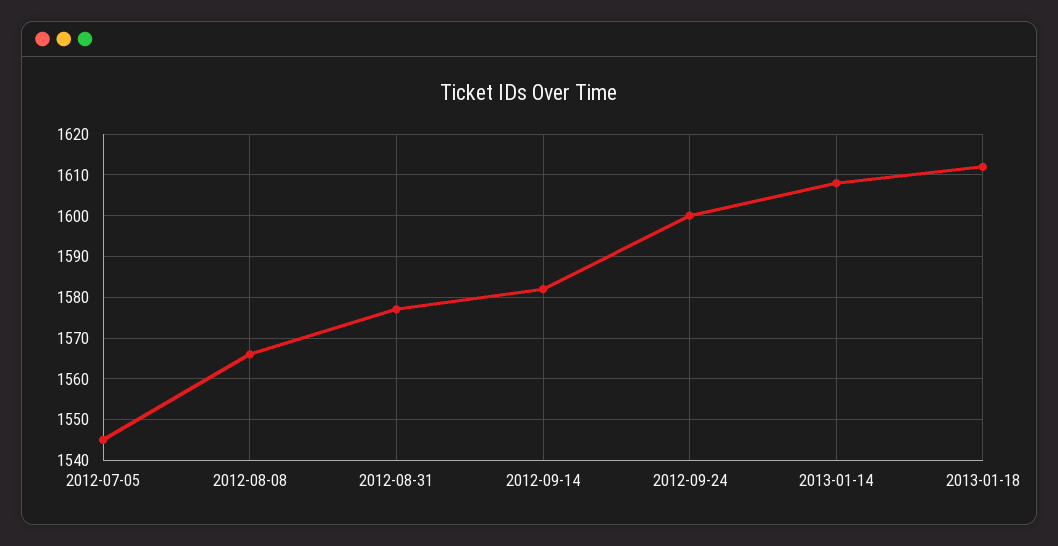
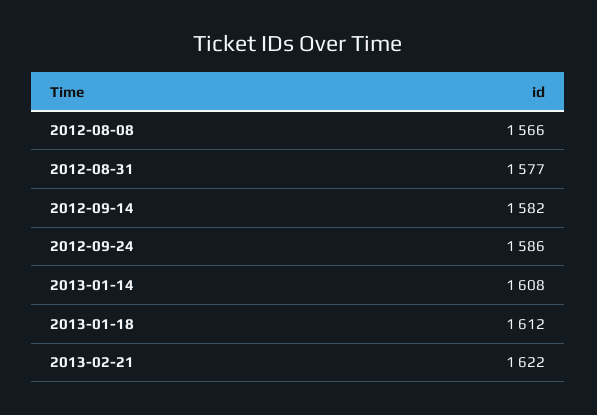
2012-07-05: 1545 -> none
2012-09-24: 1600 -> 1586
2013-02-21: none -> 1622

